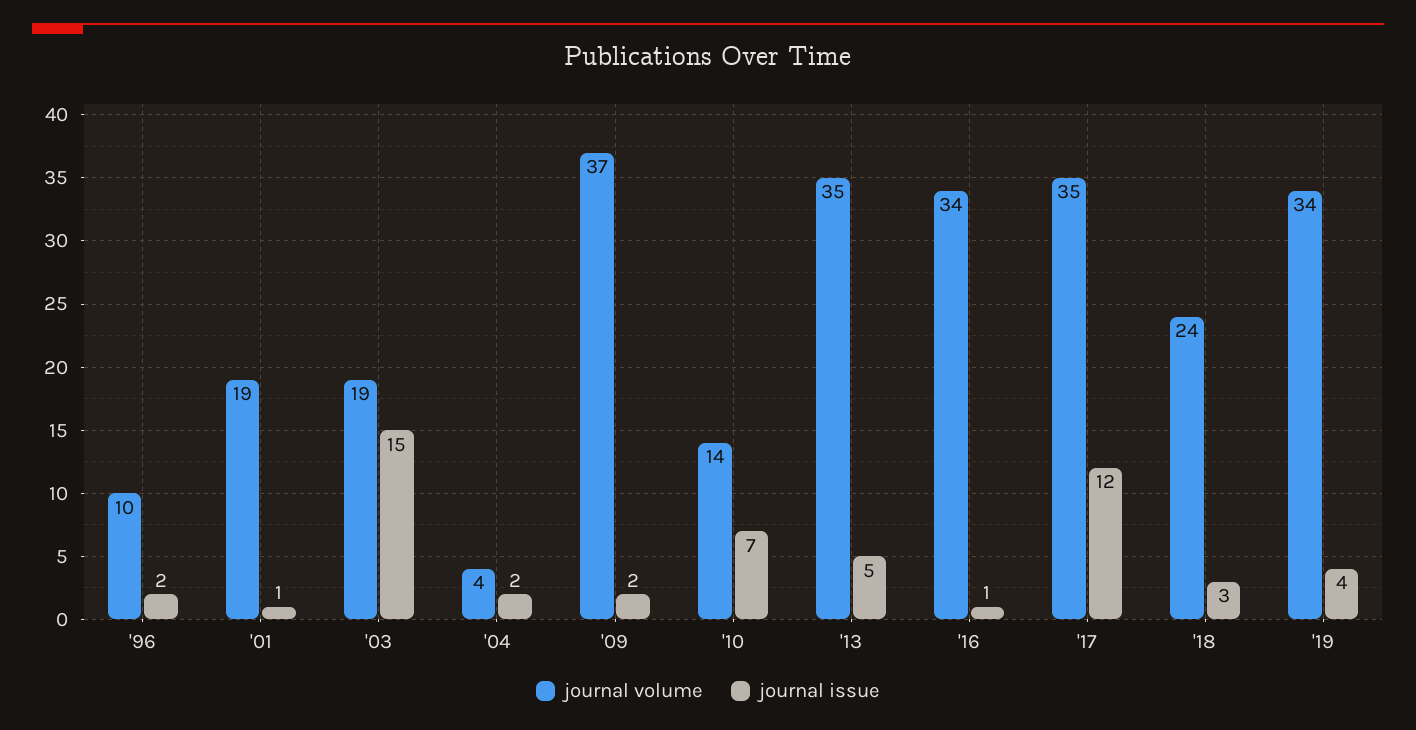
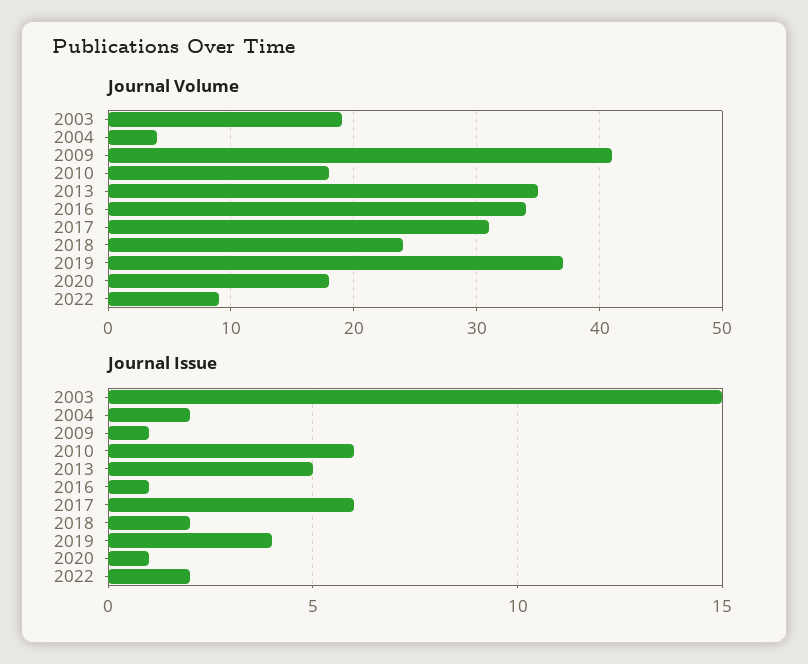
journal volume, '96: 10 -> none
journal issue, '96: 2 -> none
journal volume, '01: 19 -> none
journal issue, '01: 1 -> none
journal volume, '09: 37 -> 41
journal issue, '09: 2 -> 1
journal volume, '10: 14 -> 18
journal issue, '10: 7 -> 6
journal volume, '17: 35 -> 31
journal issue, '17: 12 -> 6
journal issue, '18: 3 -> 2
journal volume, '19: 34 -> 37
journal volume, 2020: none -> 18
journal volume, 2022: none -> 9
journal issue, 2020: none -> 1
journal issue, 2022: none -> 2

